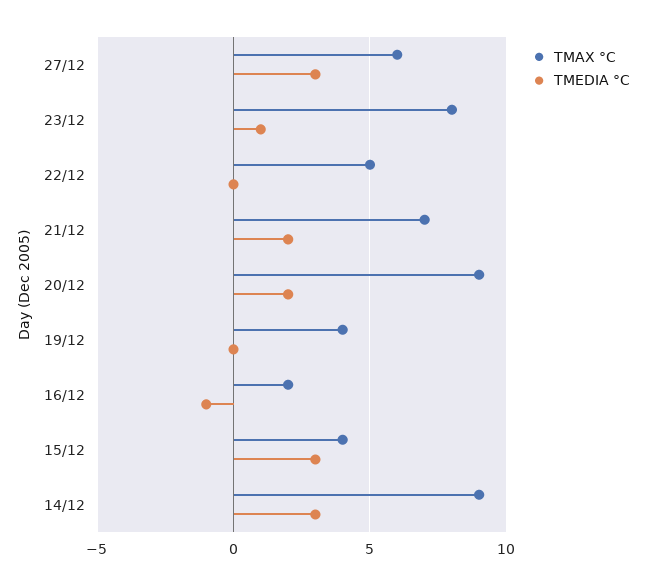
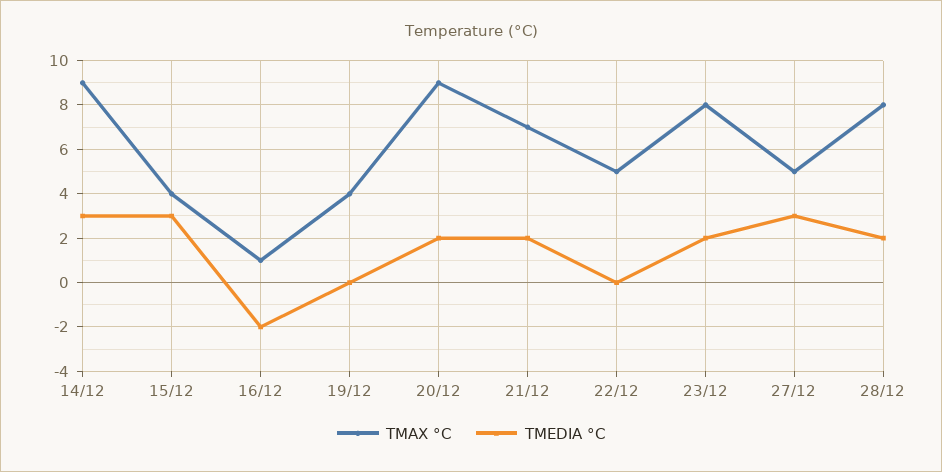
TMAX °C, 27/12: 6 -> 5
TMEDIA °C, 23/12: 1 -> 2
TMAX °C, 16/12: 2 -> 1
TMEDIA °C, 16/12: -1 -> -2
TMAX °C, 28/12: none -> 8
TMEDIA °C, 28/12: none -> 2

